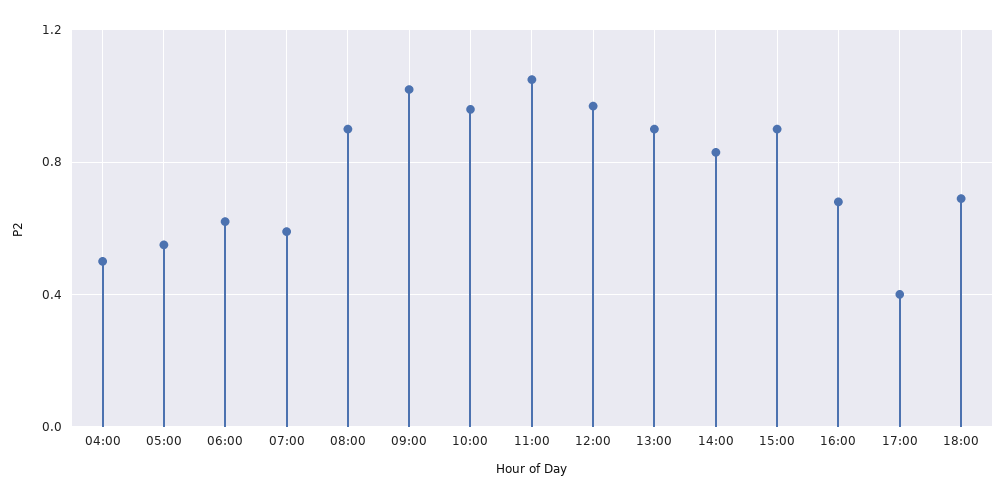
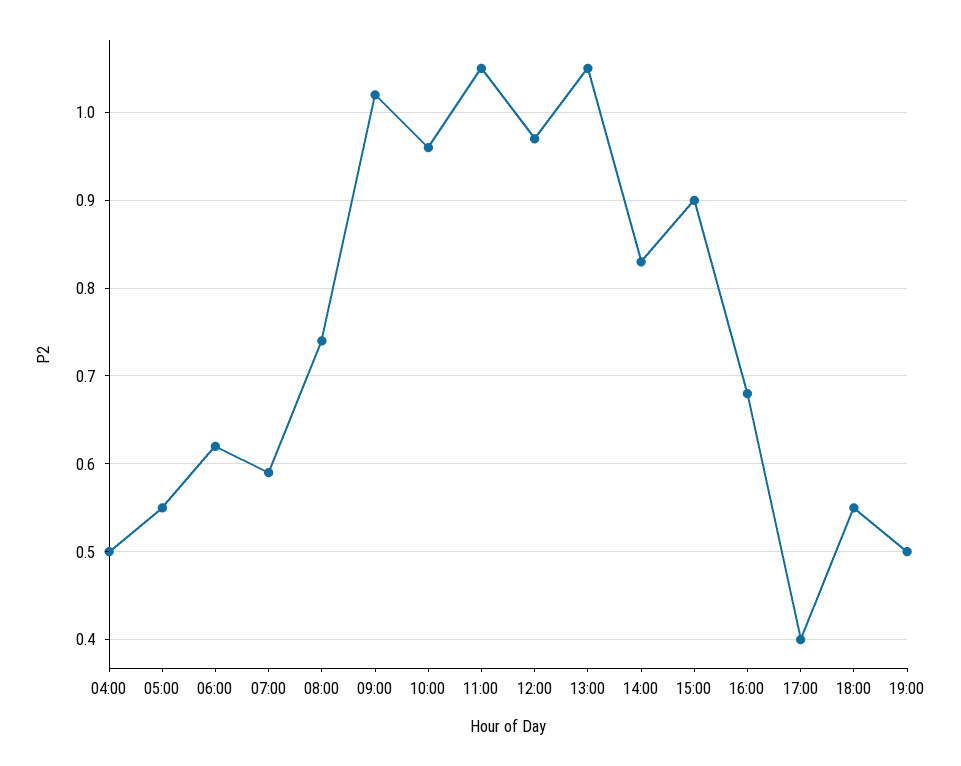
08:00: 0.9 -> 0.74
13:00: 0.9 -> 1.05
18:00: 0.7 -> 0.55
19:00: none -> 0.5

